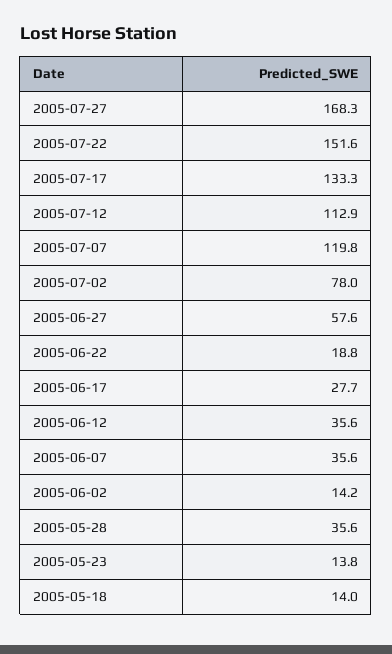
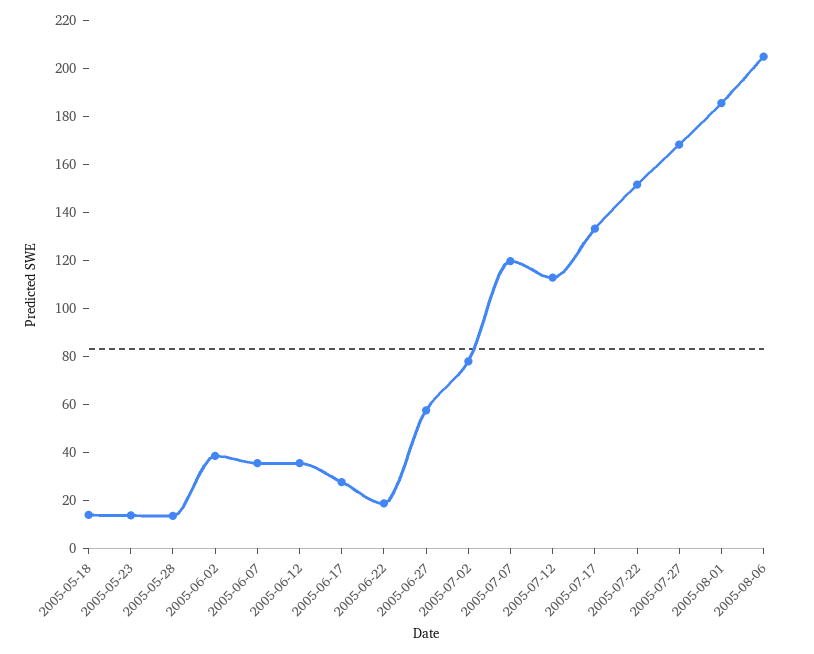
2005-06-02: 14.2 -> 40
2005-05-28: 35.6 -> 15
2005-08-01: none -> 185
2005-08-06: none -> 205

